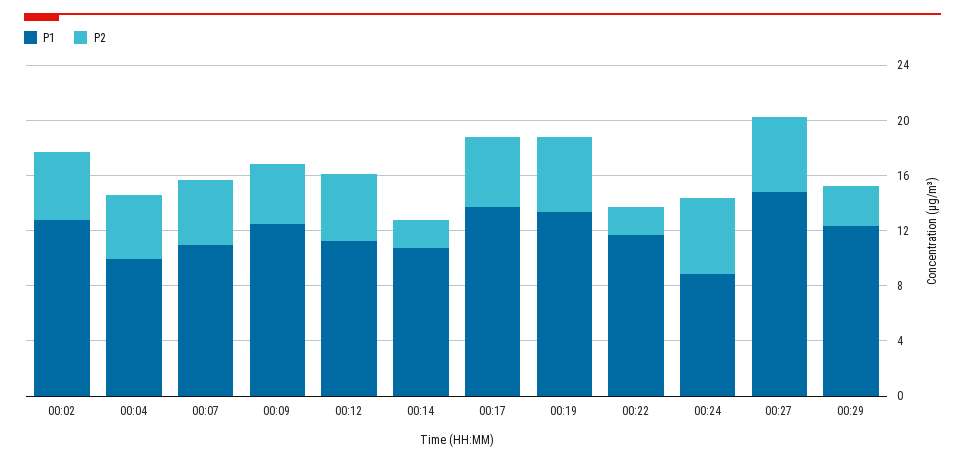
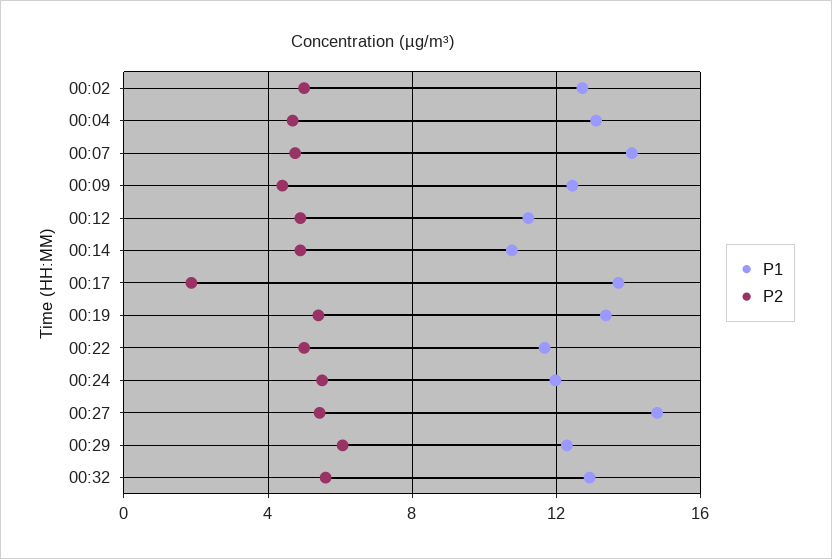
P1, 00:04: 10 -> 13
P1, 00:07: 11 -> 14
P2, 00:14: 2 -> 5
P2, 00:17: 5 -> 2
P2, 00:22: 2 -> 5
P1, 00:24: 9 -> 12
P2, 00:29: 3 -> 6
P1, 00:32: none -> 13
P2, 00:32: none -> 5.5

